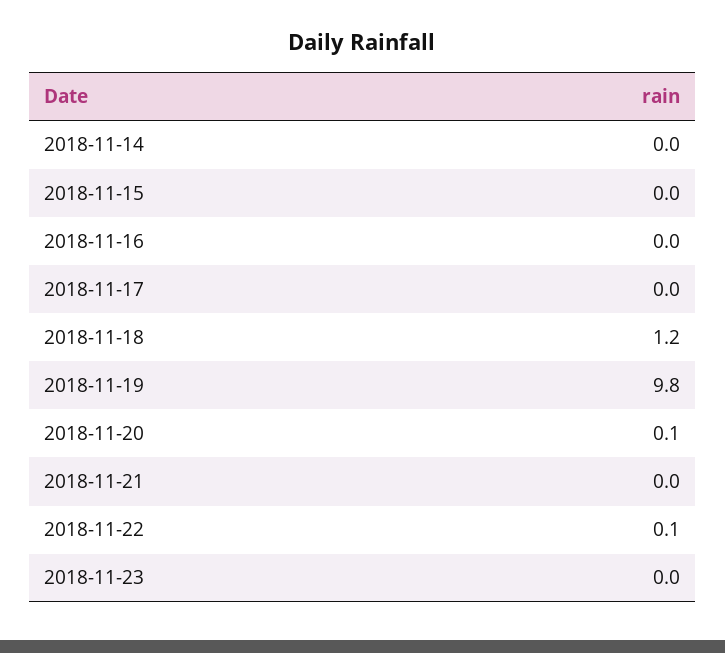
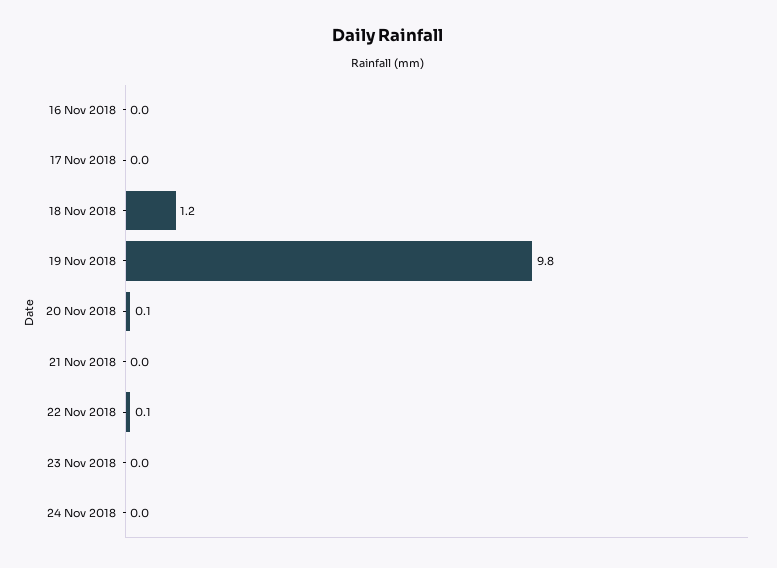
2018-11-14: 0 -> none
2018-11-15: 0 -> none
24 Nov 2018: none -> 0

